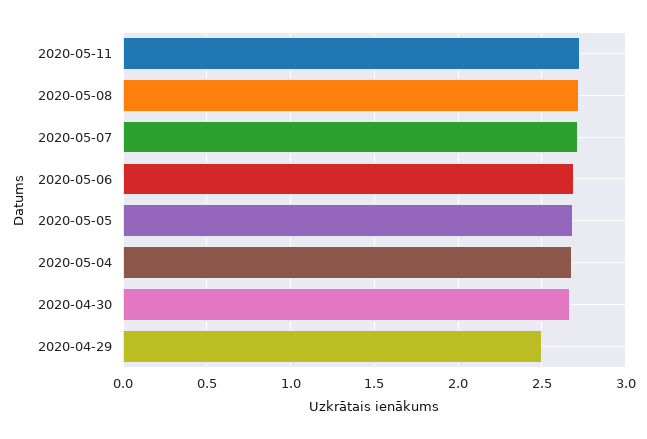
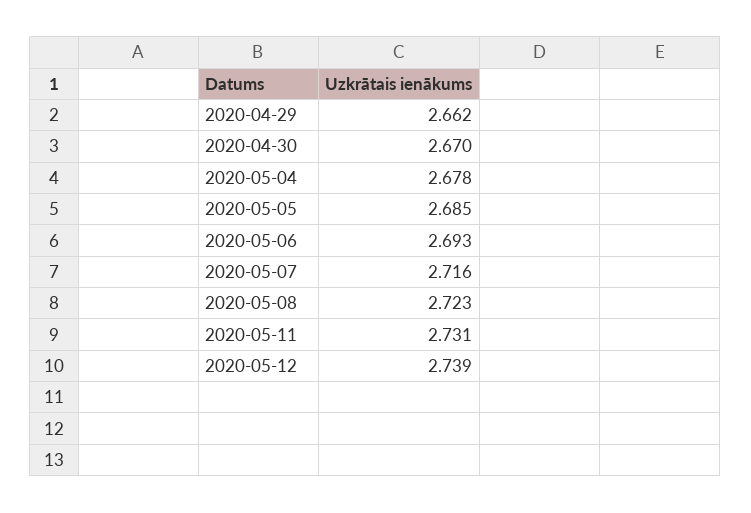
2020-04-29: 2.5 -> 2.662
2020-05-12: none -> 2.739

